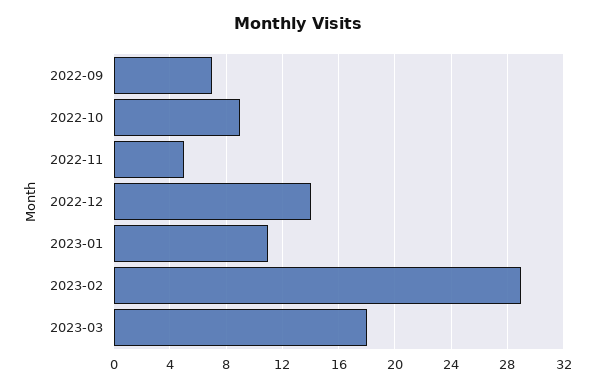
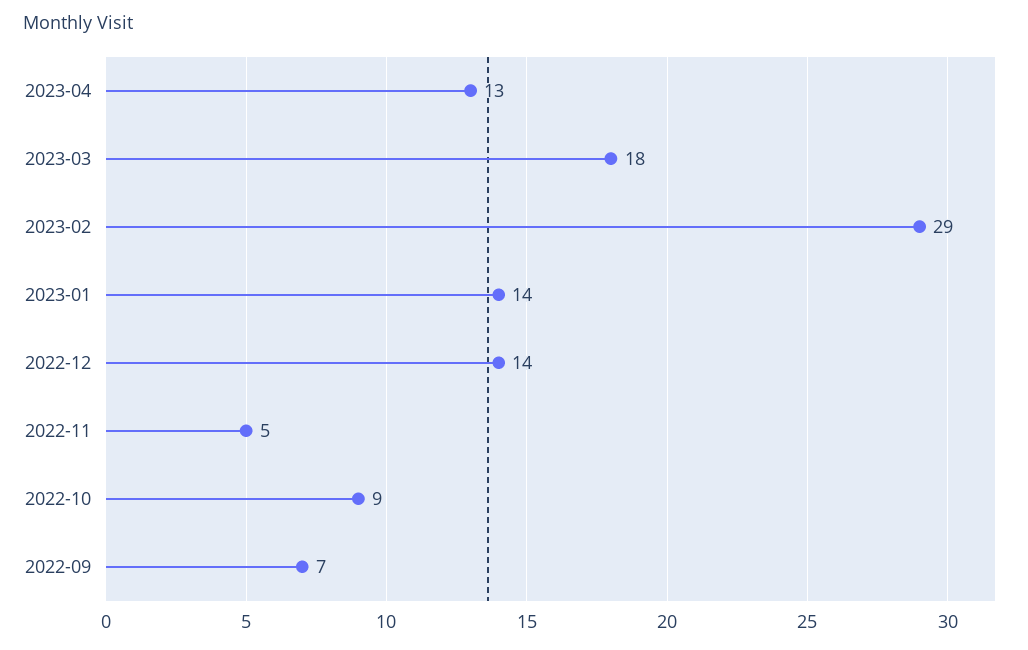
2023-01: 11 -> 14
2023-04: none -> 13

